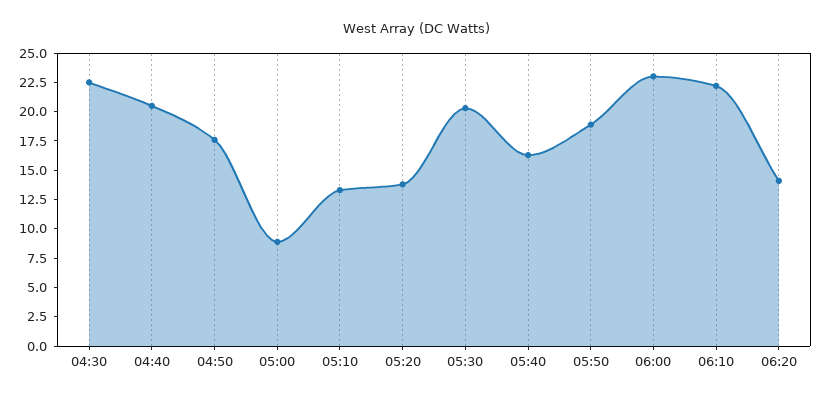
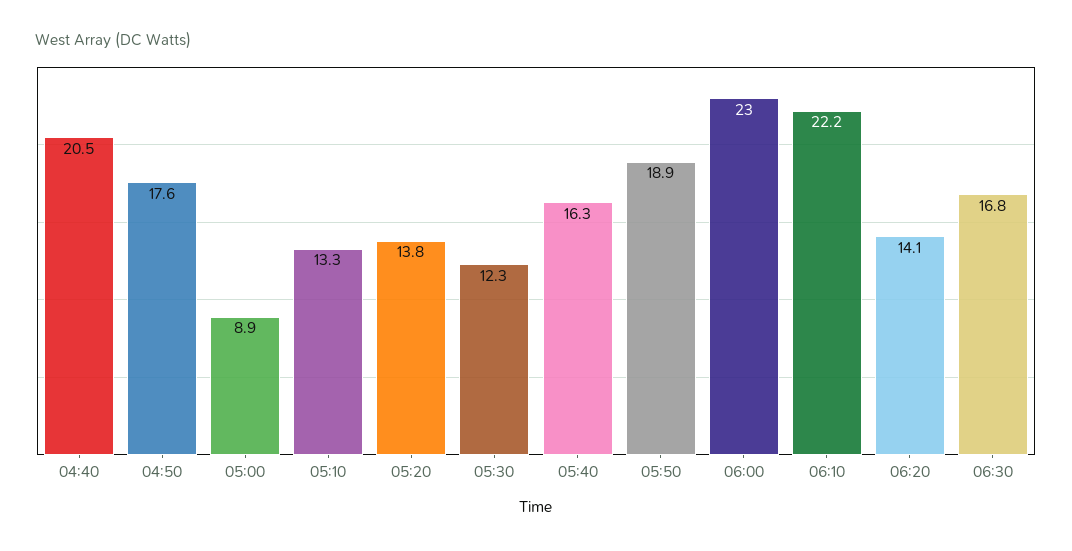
04:30: 22.5 -> none
05:30: 20 -> 12.3
06:30: none -> 16.8

